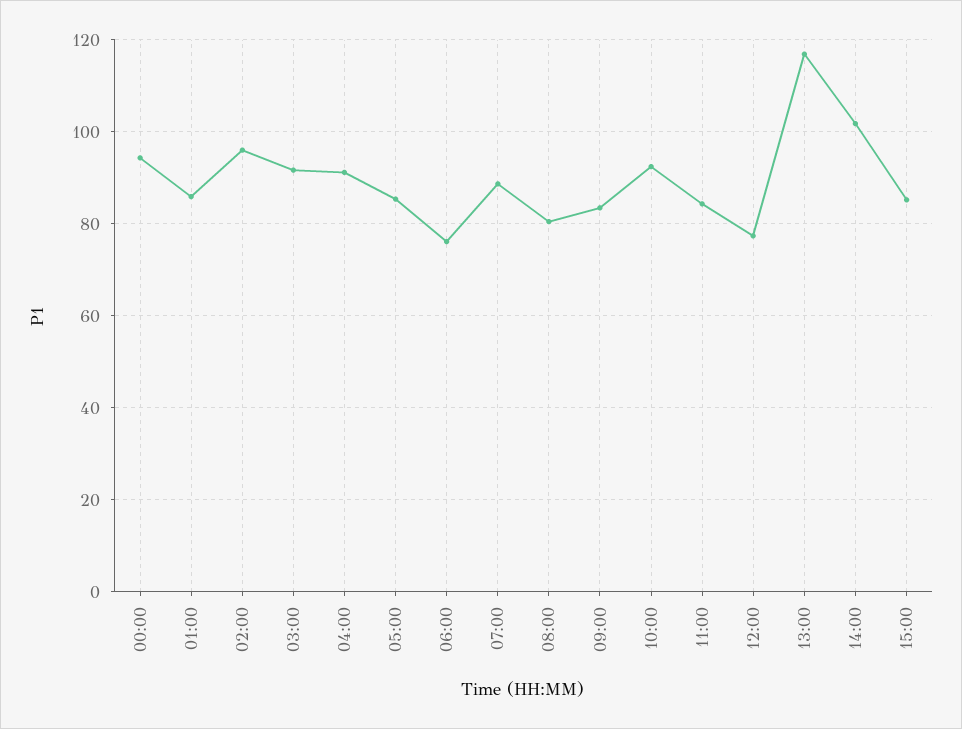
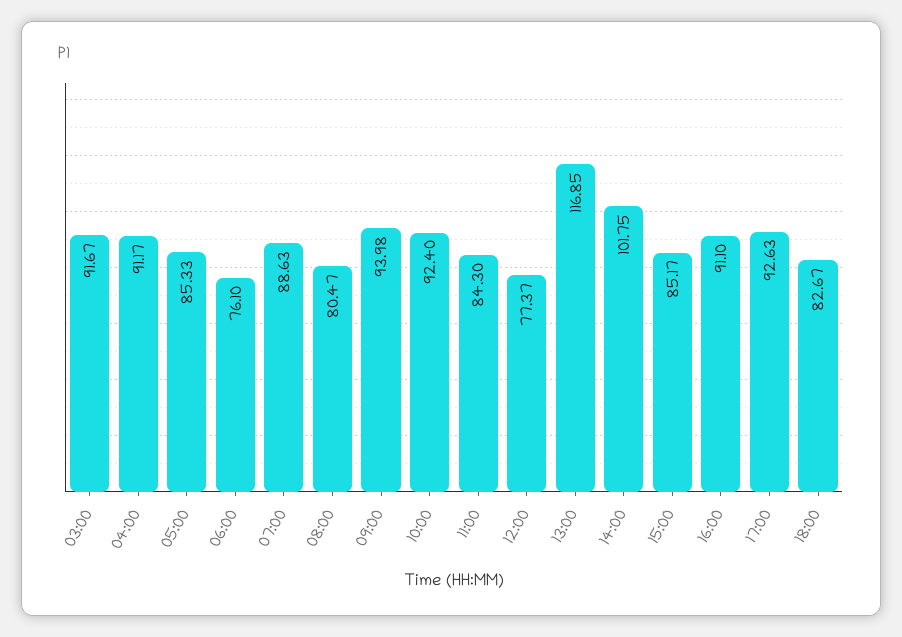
00:00: 94 -> none
01:00: 86 -> none
02:00: 96 -> none
09:00: 84 -> 93.98
16:00: none -> 91.1
17:00: none -> 92.63
18:00: none -> 82.67

